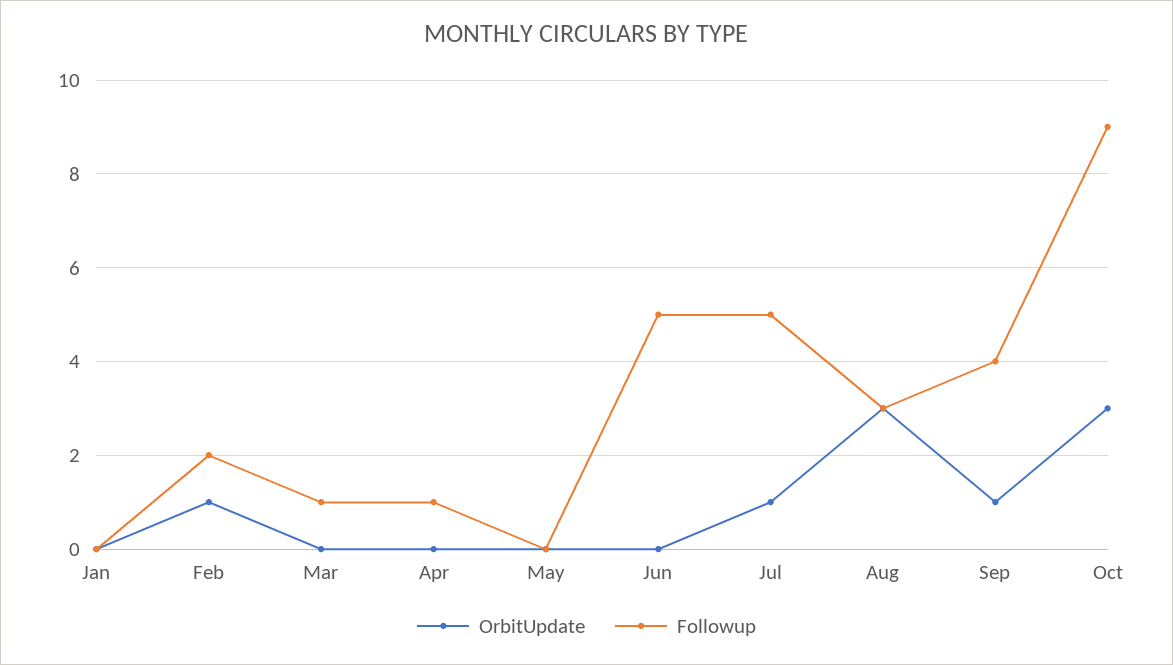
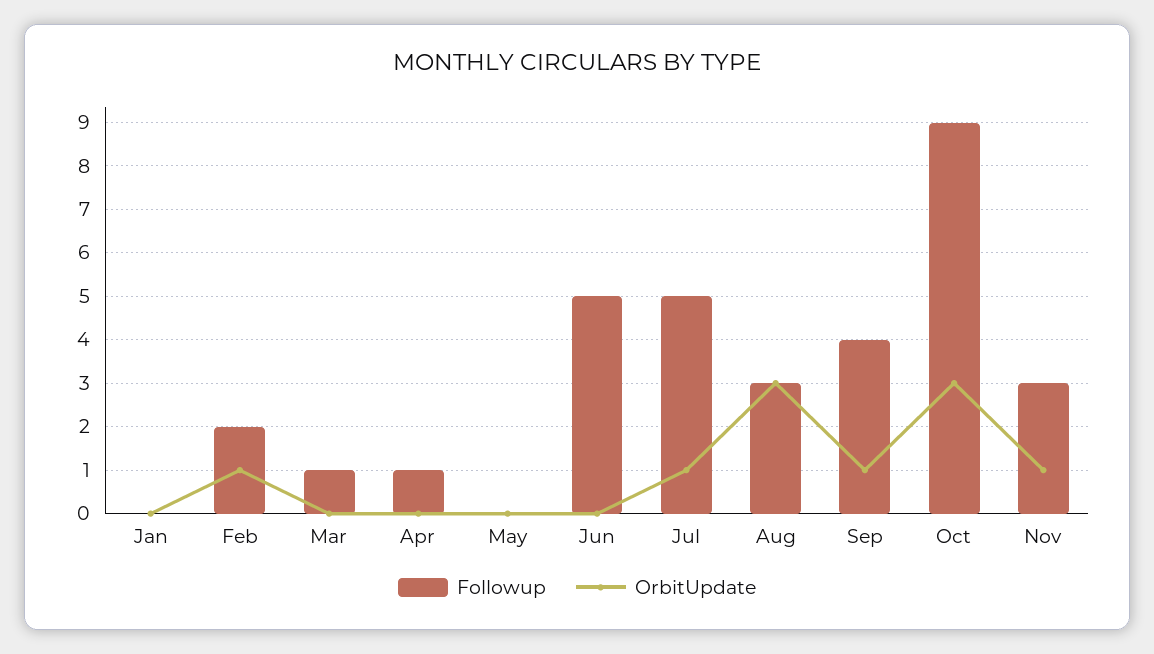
Followup, Nov: none -> 3
OrbitUpdate, Nov: none -> 1

